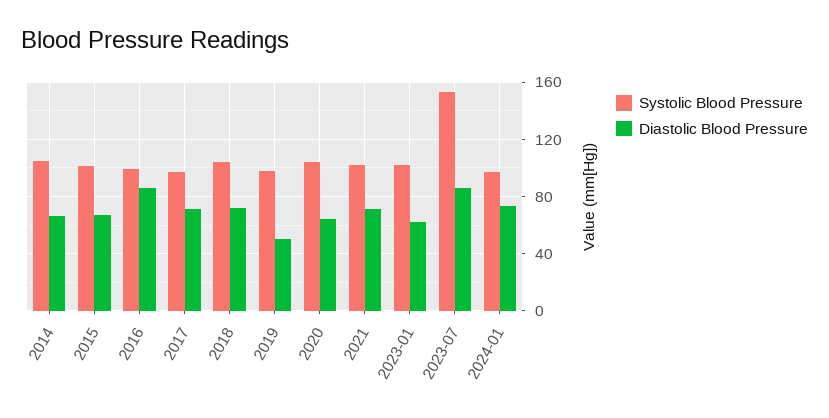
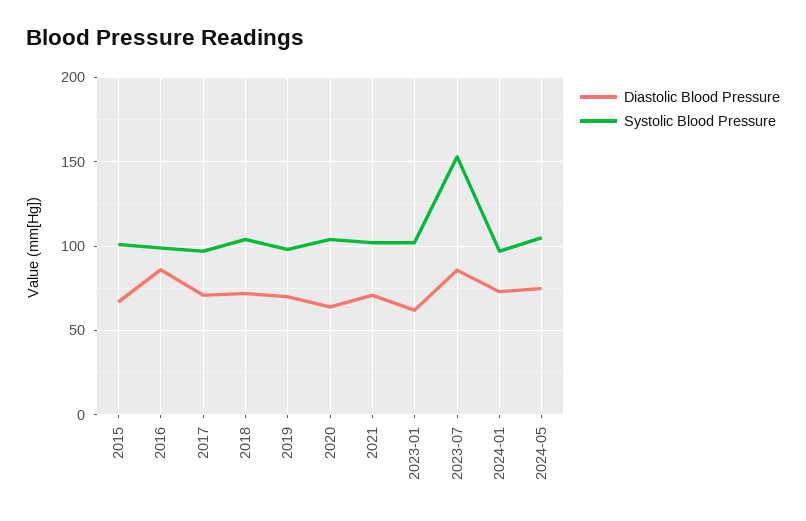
Systolic Blood Pressure, 2014: 105 -> none
Diastolic Blood Pressure, 2014: 65 -> none
Diastolic Blood Pressure, 2019: 50 -> 70
Diastolic Blood Pressure, 2024-05: none -> 75
Systolic Blood Pressure, 2024-05: none -> 105

